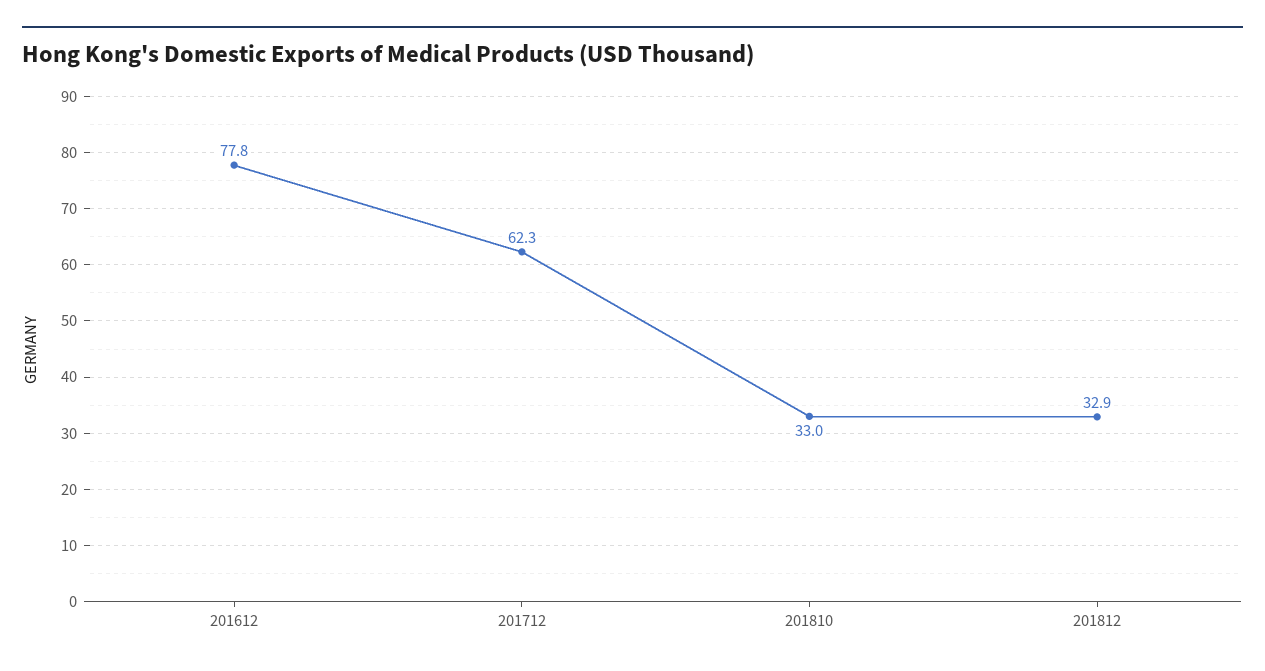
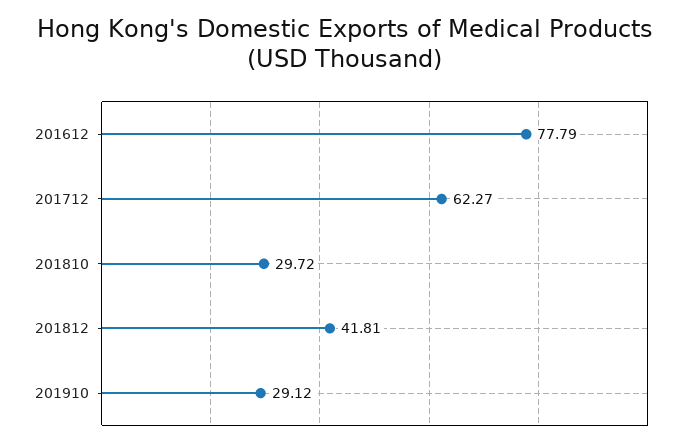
201810: 33 -> 29.72
201812: 32.9 -> 41.81
201910: none -> 29.12

